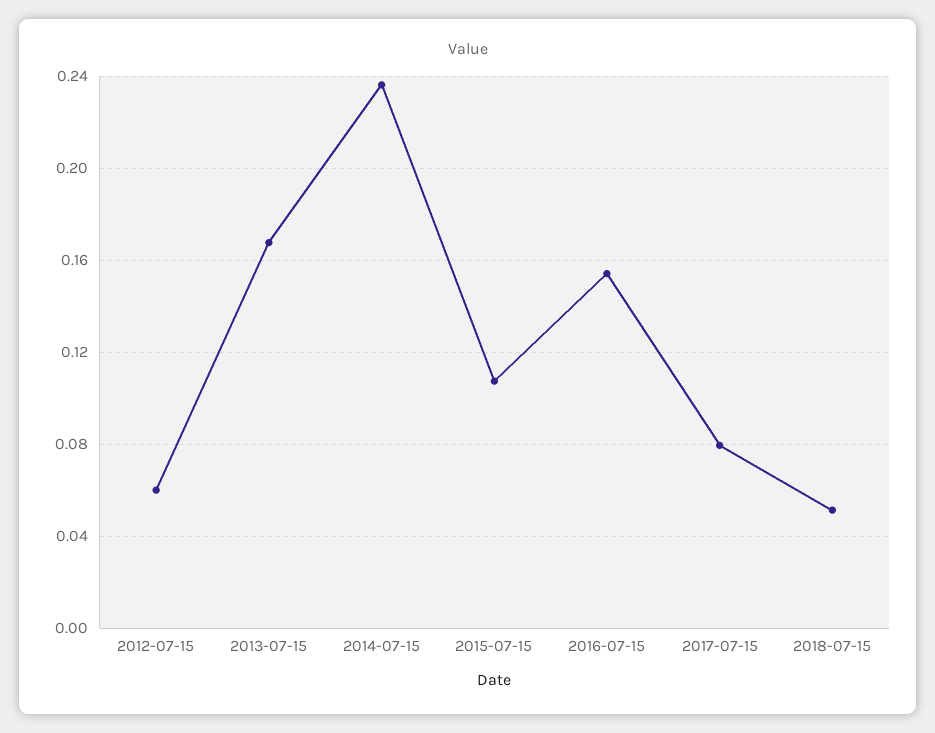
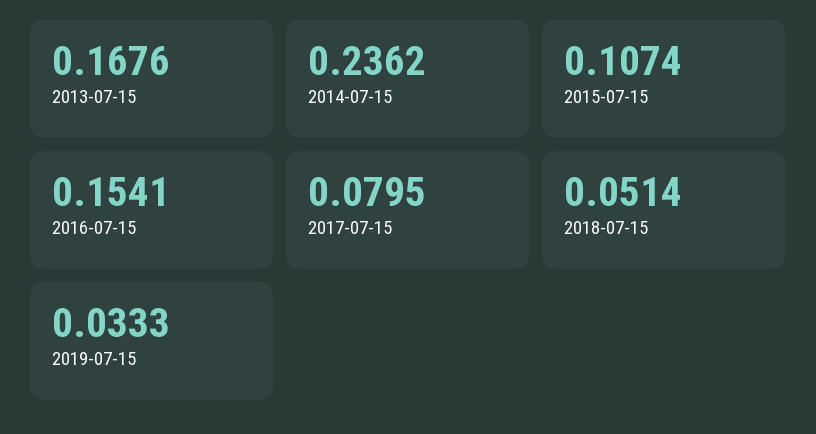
2012-07-15: 0.06 -> none
2019-07-15: none -> 0.0333

